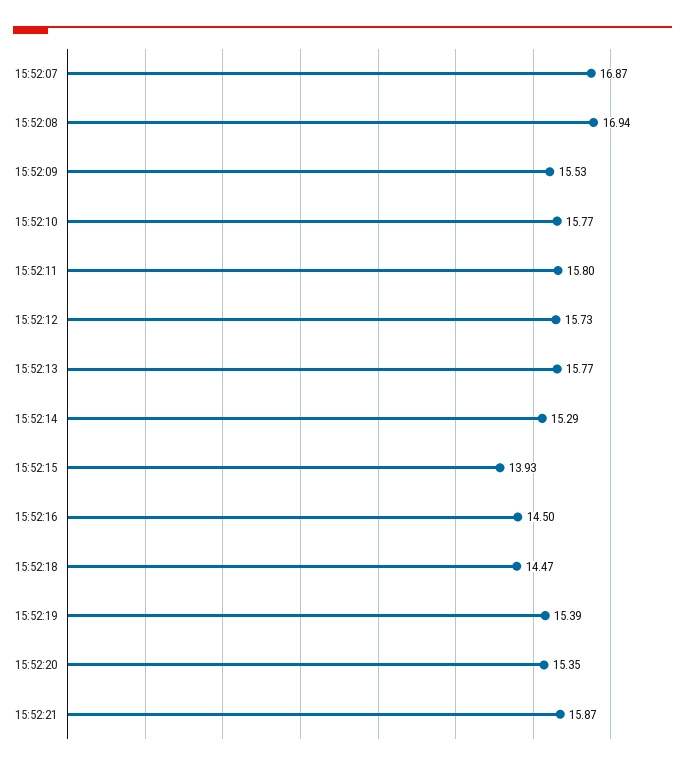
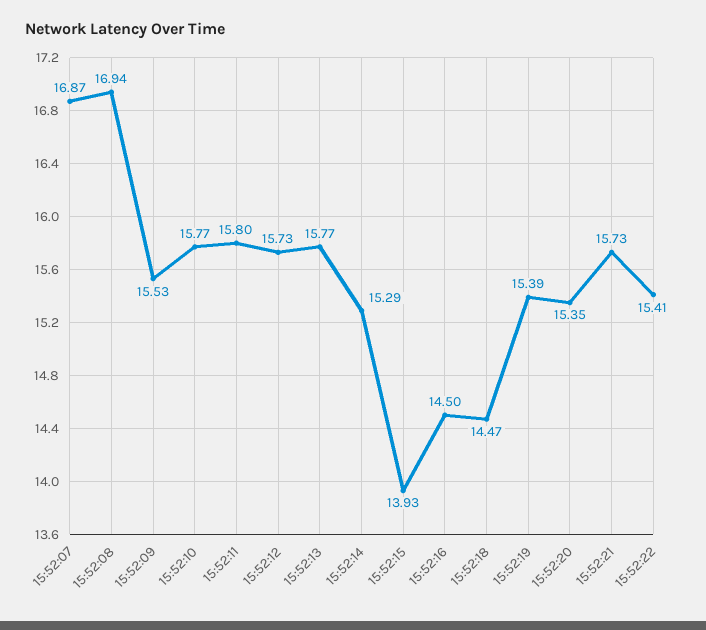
15:52:21: 15.87 -> 15.73
15:52:22: none -> 15.41

